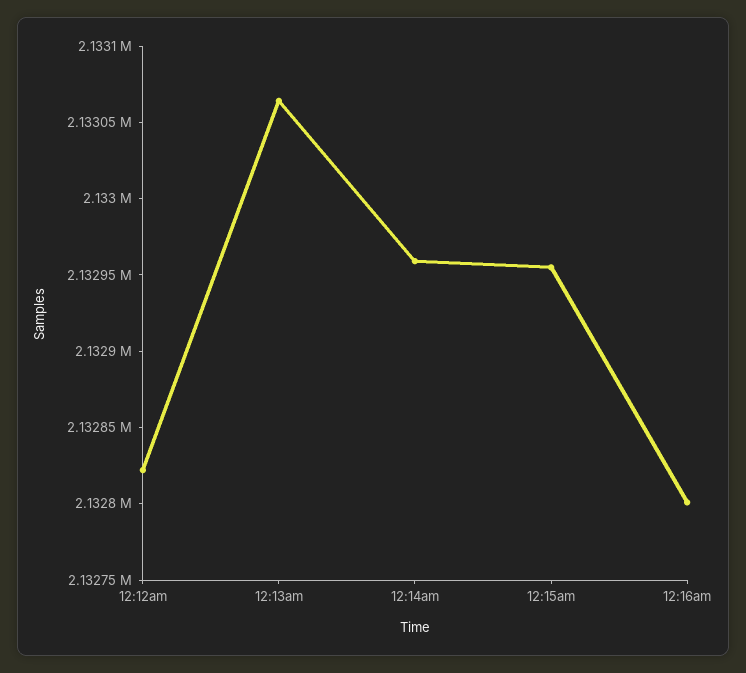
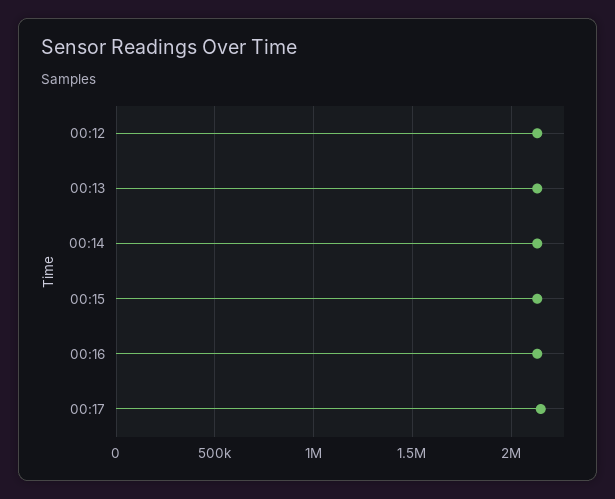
00:17: none -> 2150000

